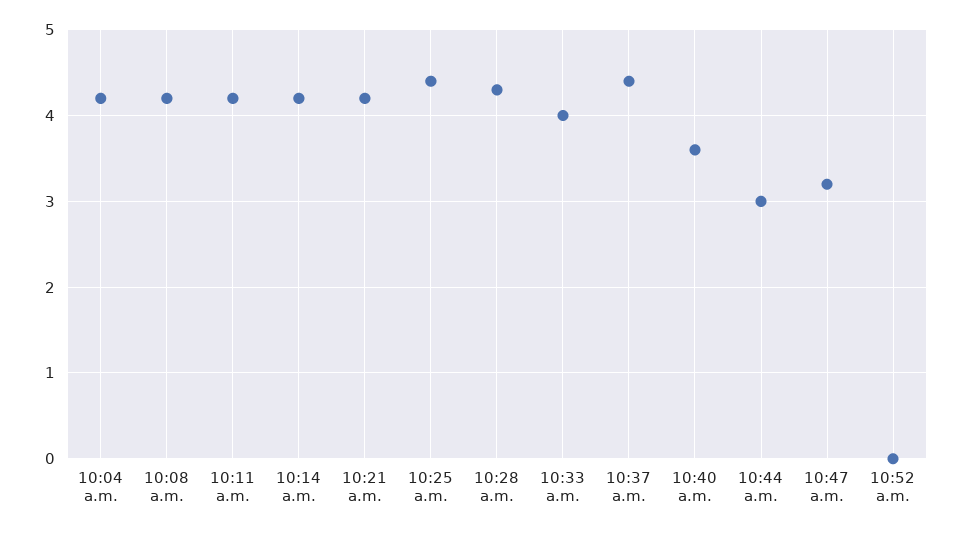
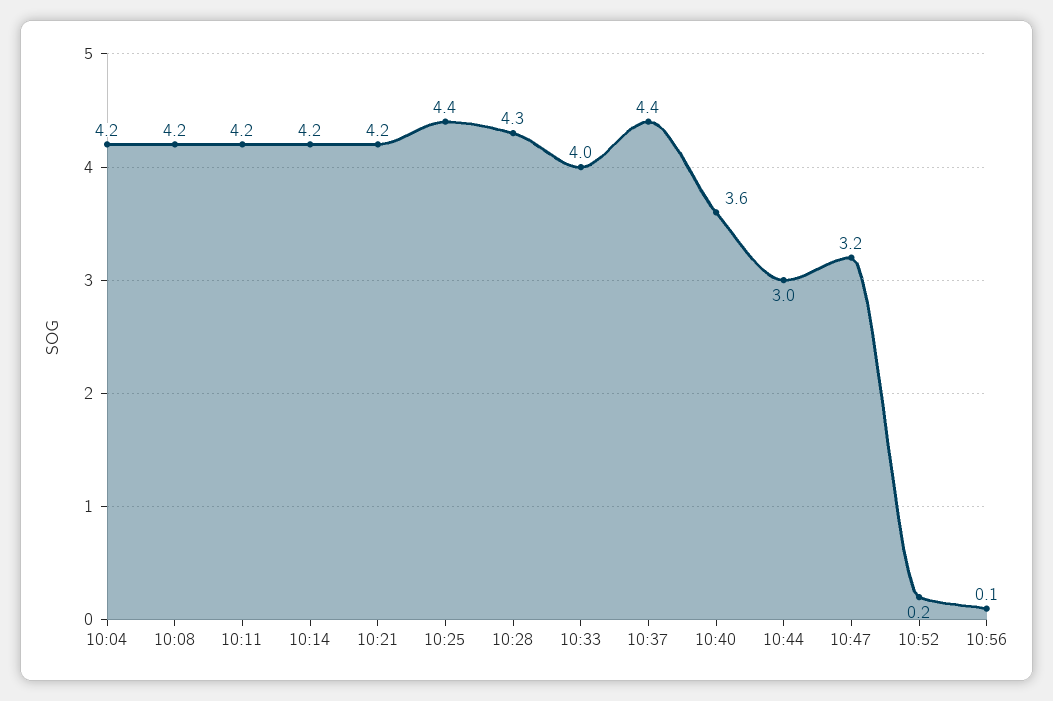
10:52 a.m.: 0 -> 0.2
10:56: none -> 0.1

